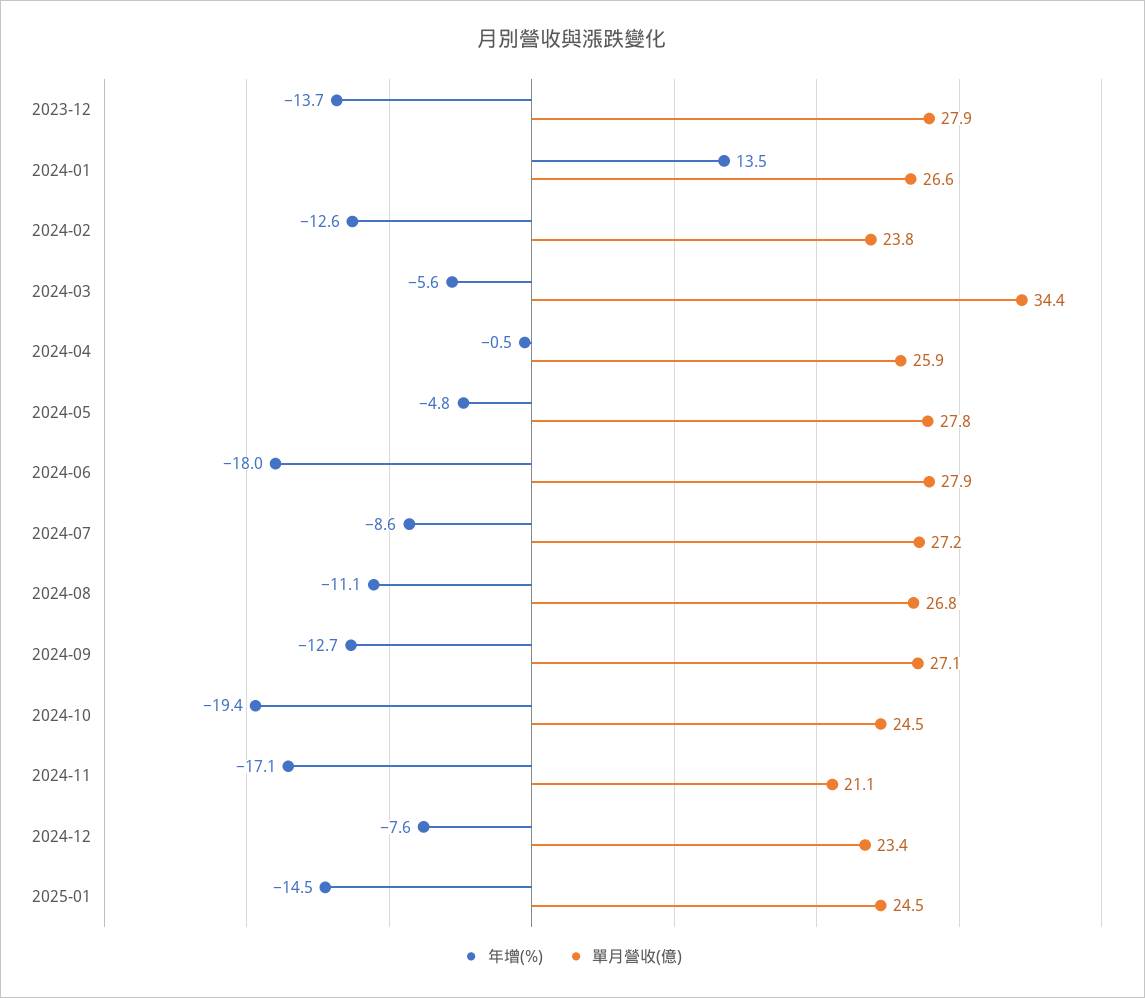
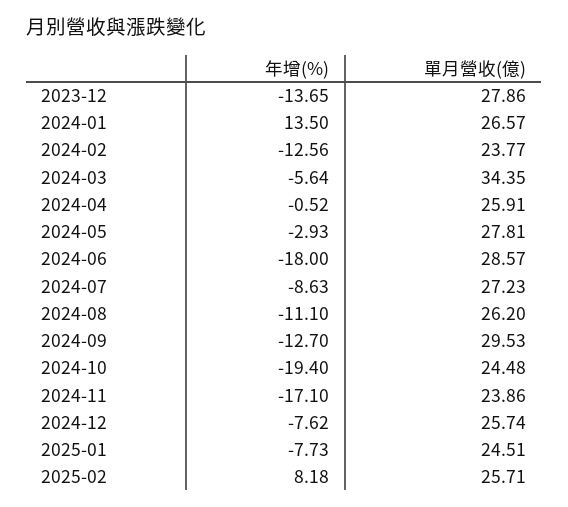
年增(%), 2024-05: -4.8 -> -2.93
單月營收(億), 2024-06: 27.9 -> 28.57
單月營收(億), 2024-08: 26.8 -> 26.2
單月營收(億), 2024-09: 27.1 -> 29.53
單月營收(億), 2024-11: 21.1 -> 23.86
單月營收(億), 2024-12: 23.4 -> 25.74
年增(%), 2025-01: -14.5 -> -7.73
年增(%), 2025-02: none -> 8.18
單月營收(億), 2025-02: none -> 25.71

